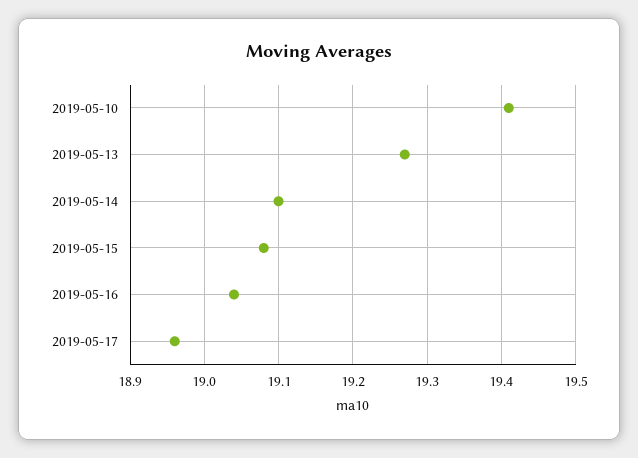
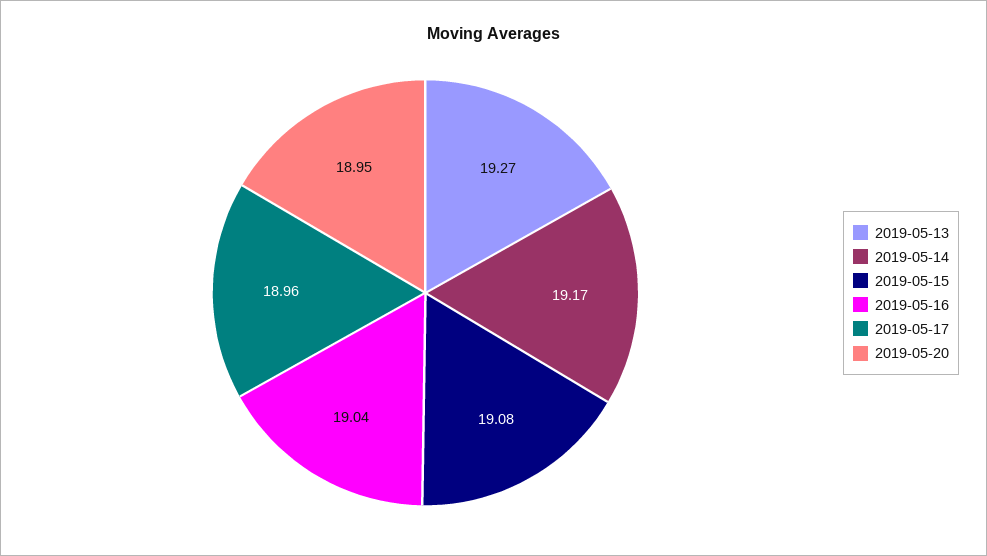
2019-05-10: 19.41 -> none
2019-05-14: 19.1 -> 19.17
2019-05-20: none -> 18.95

